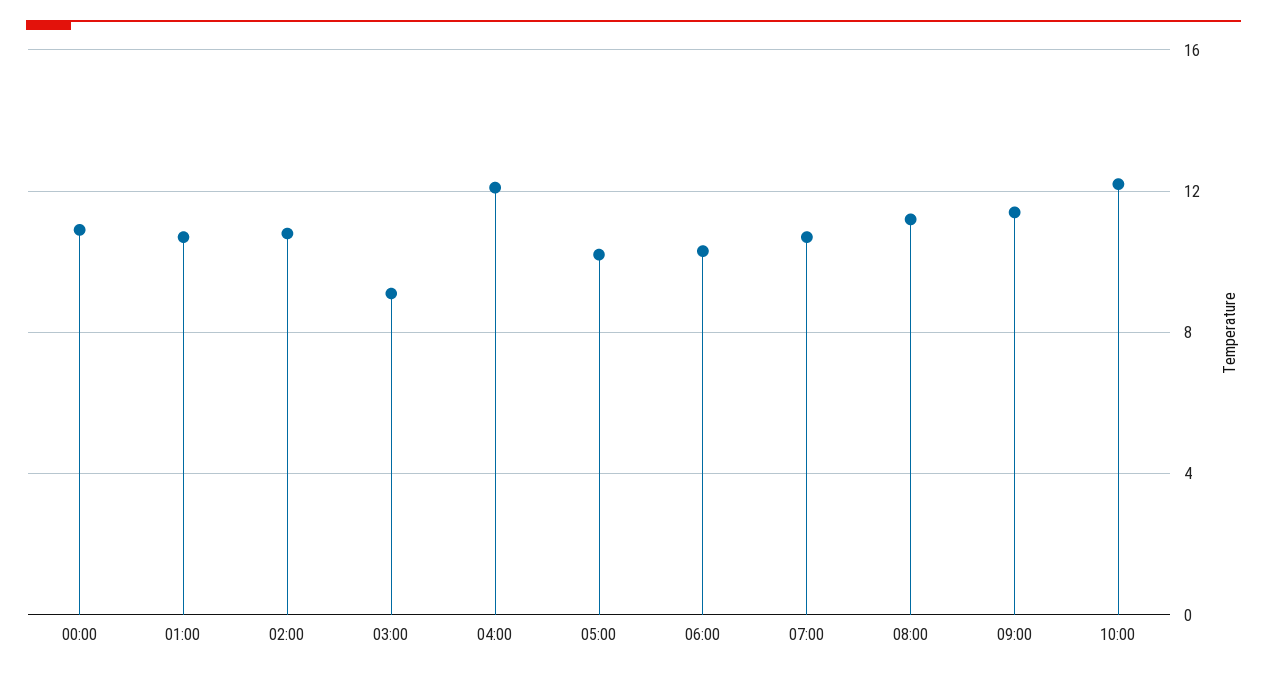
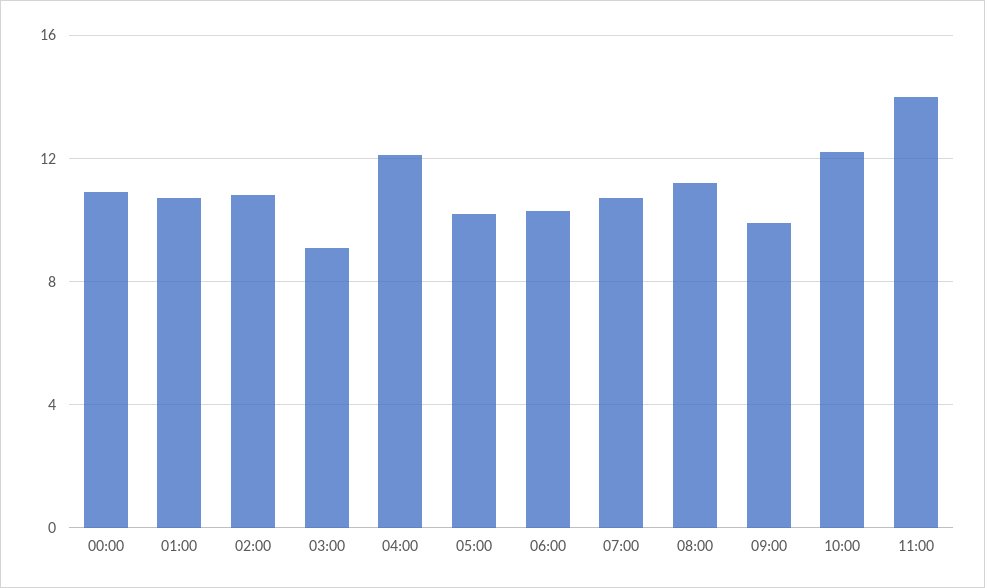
09:00: 11.5 -> 10
11:00: none -> 14

